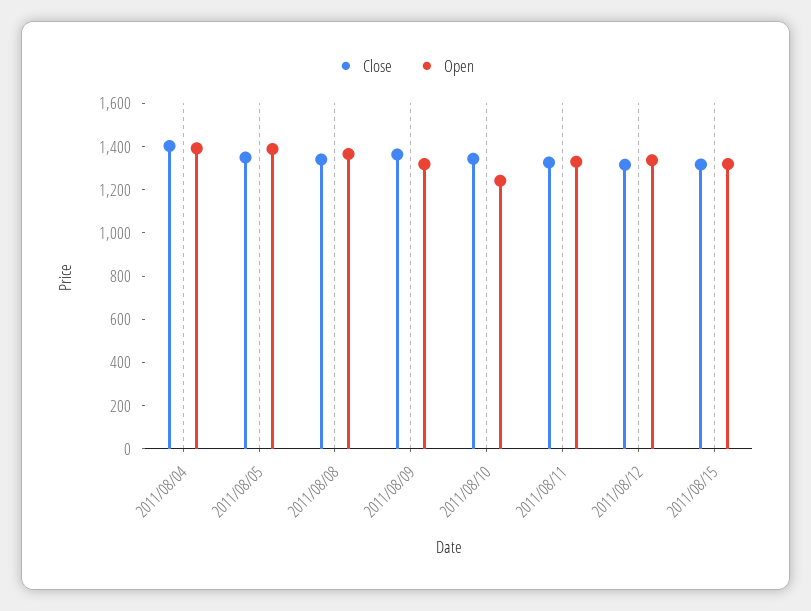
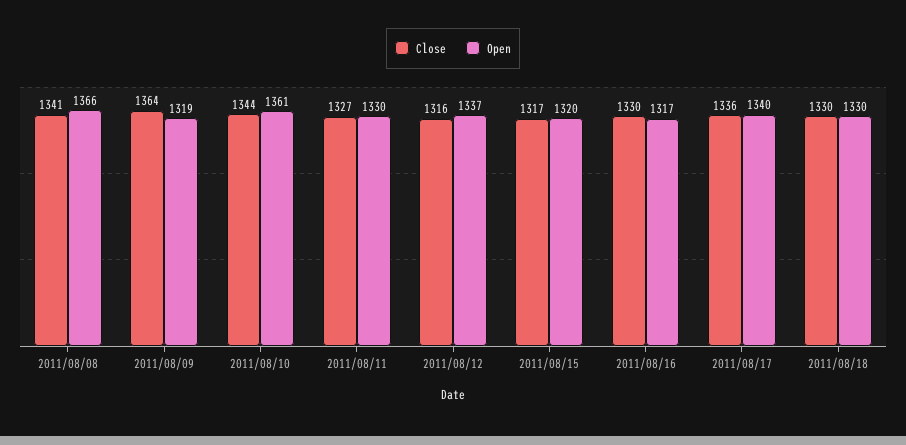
Close, 2011/08/04: 1400 -> none
Open, 2011/08/04: 1400 -> none
Close, 2011/08/05: 1350 -> none
Open, 2011/08/05: 1400 -> none
Open, 2011/08/10: 1250 -> 1361
Close, 2011/08/16: none -> 1330
Open, 2011/08/16: none -> 1317
Close, 2011/08/17: none -> 1336
Open, 2011/08/17: none -> 1340
Close, 2011/08/18: none -> 1330
Open, 2011/08/18: none -> 1330

